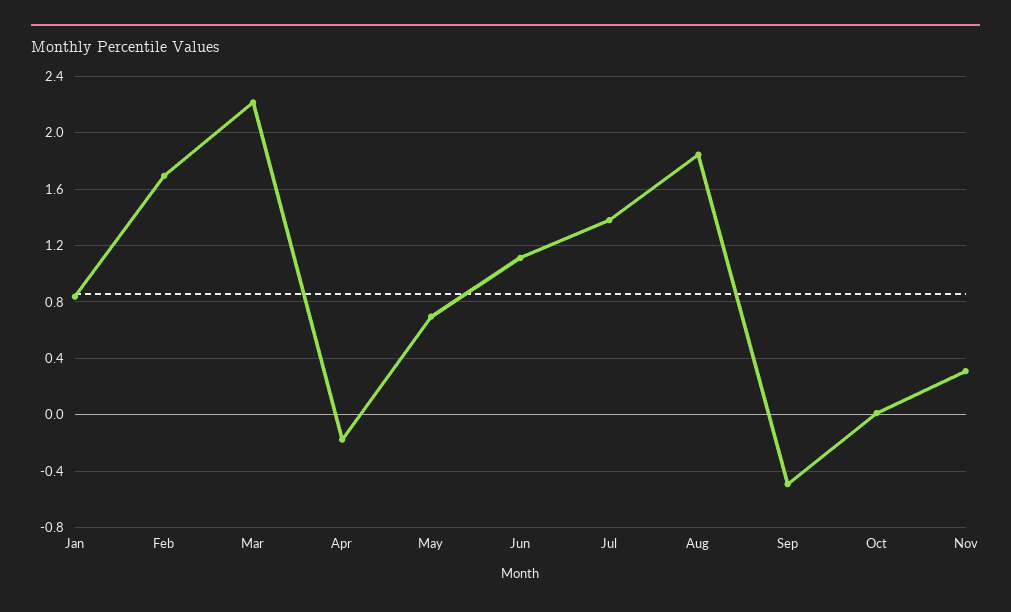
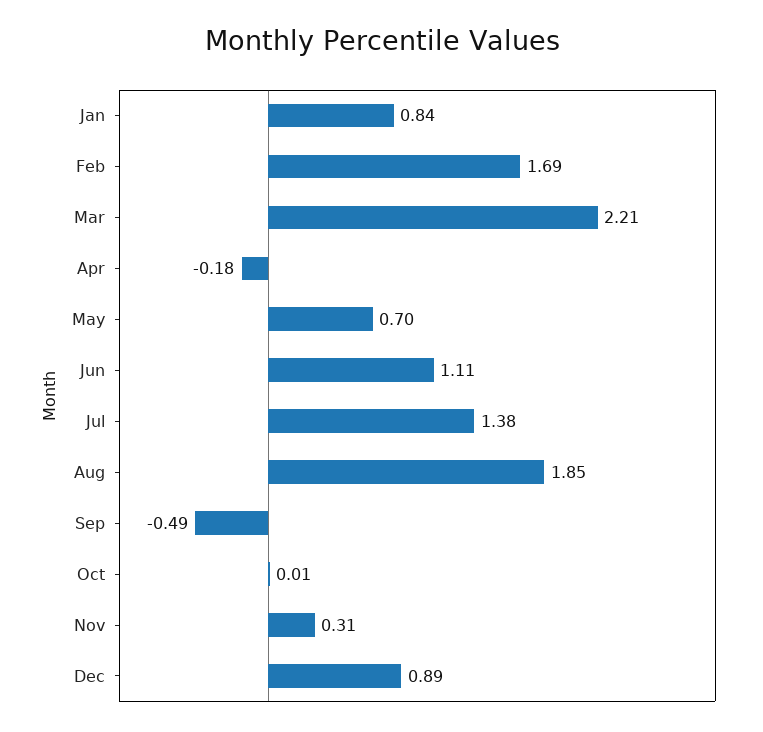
Dec: none -> 0.89

